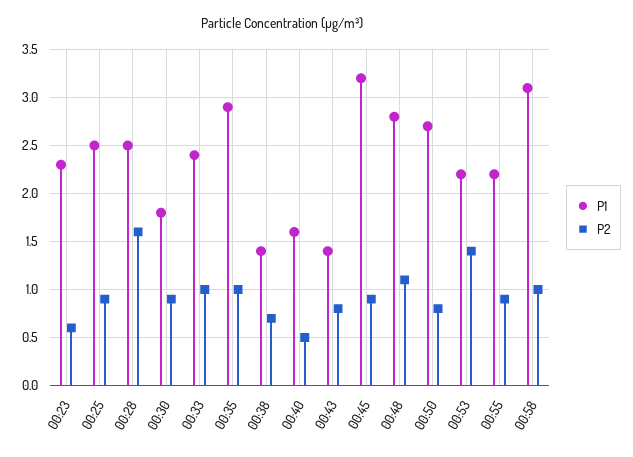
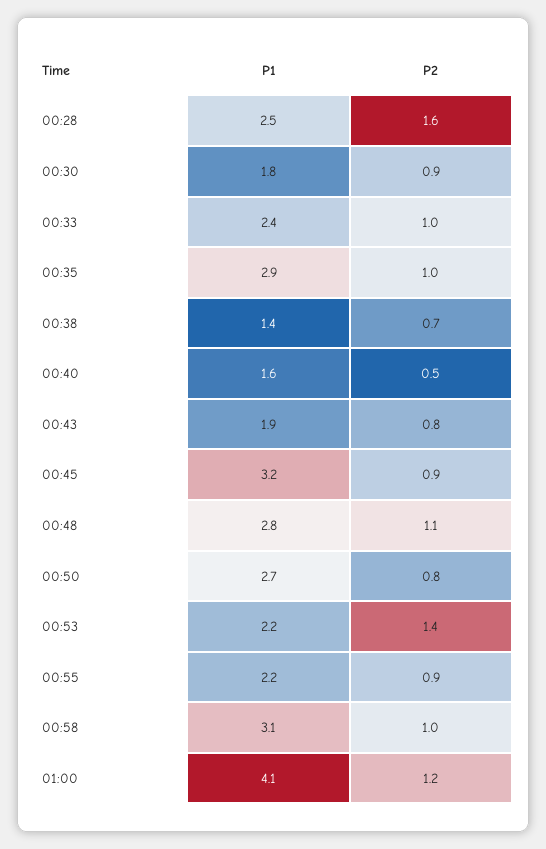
P1, 00:23: 2.3 -> none
P2, 00:23: 0.6 -> none
P1, 00:25: 2.5 -> none
P2, 00:25: 0.9 -> none
P1, 00:43: 1.4 -> 1.9
P1, 01:00: none -> 4.1
P2, 01:00: none -> 1.2

